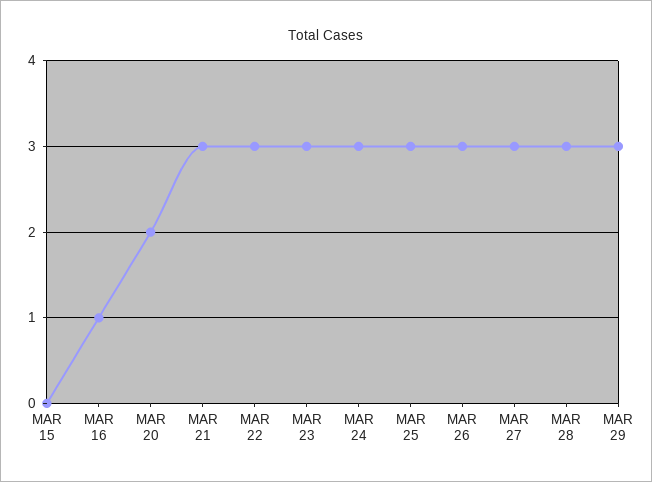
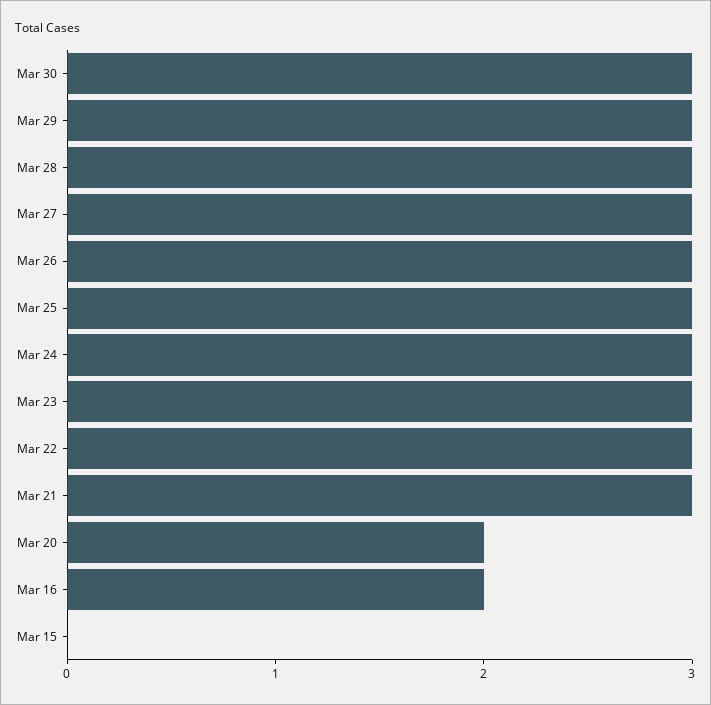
MAR 16: 1 -> 2
Mar 30: none -> 3

